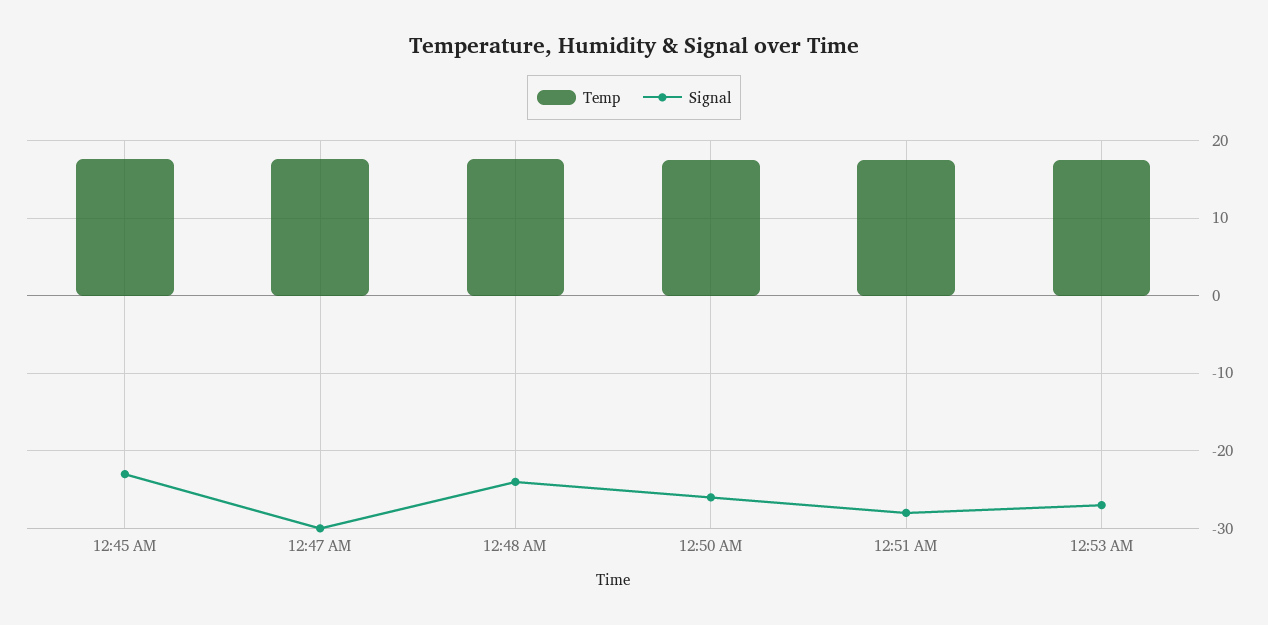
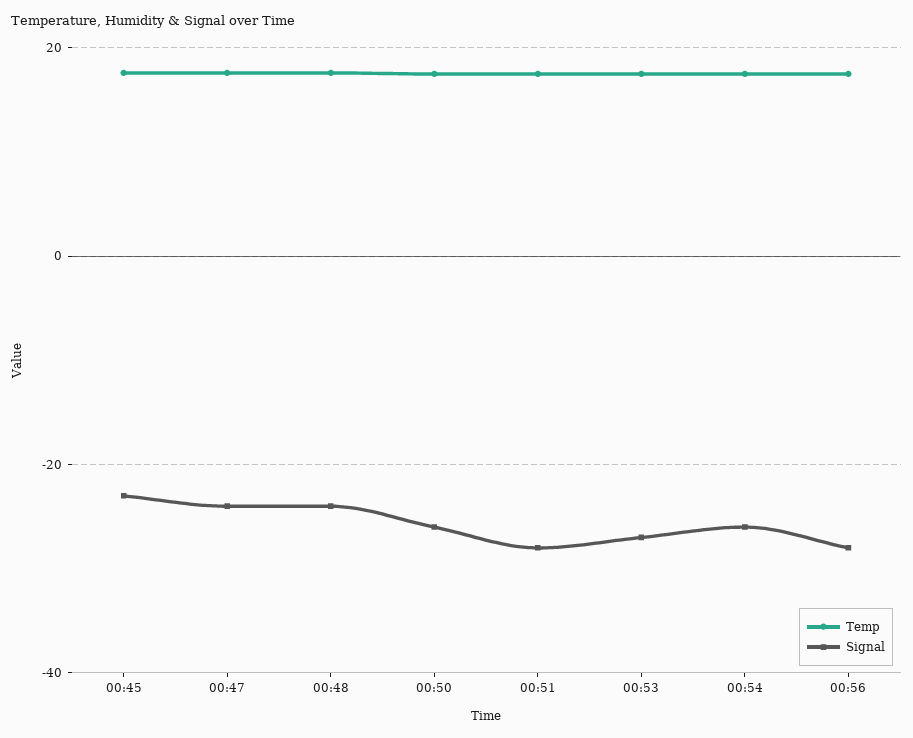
Signal, 12:47 AM: -30 -> -24
Temp, 00:54: none -> 18
Signal, 00:54: none -> -26
Temp, 00:56: none -> 18
Signal, 00:56: none -> -28

